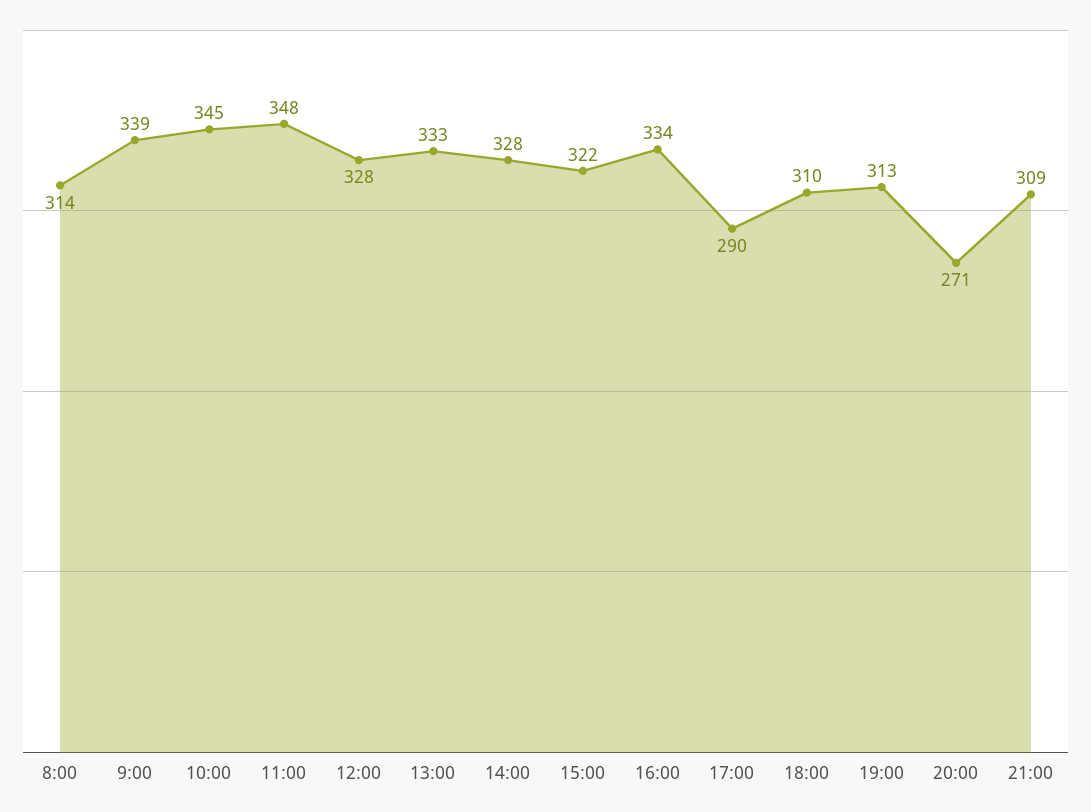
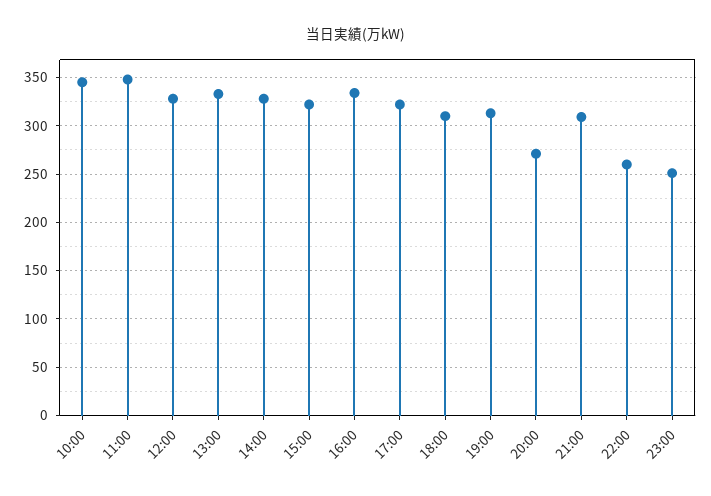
8:00: 314 -> none
9:00: 339 -> none
17:00: 290 -> 320
22:00: none -> 260
23:00: none -> 250

